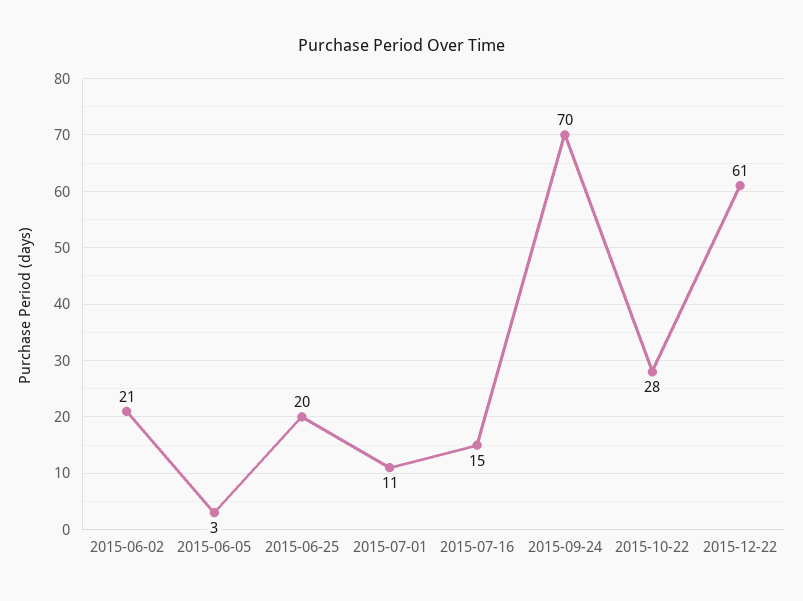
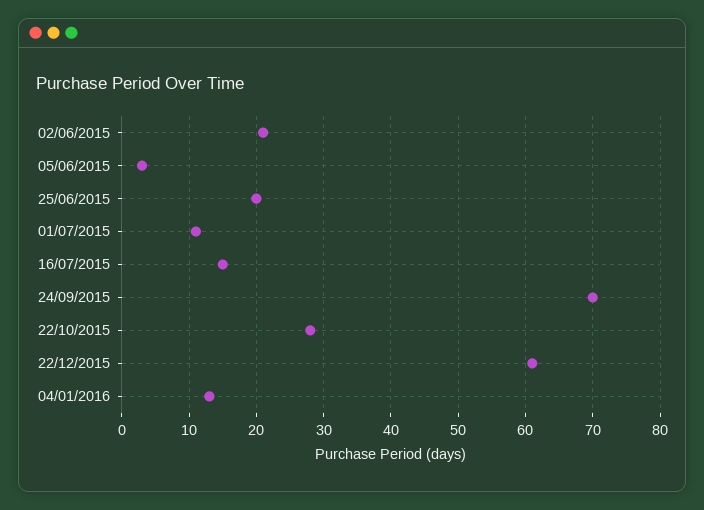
04/01/2016: none -> 13

